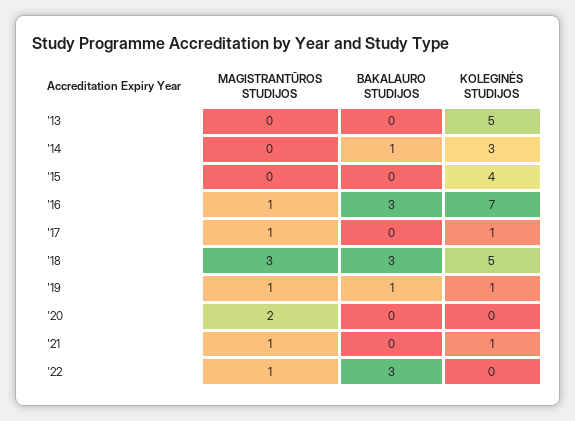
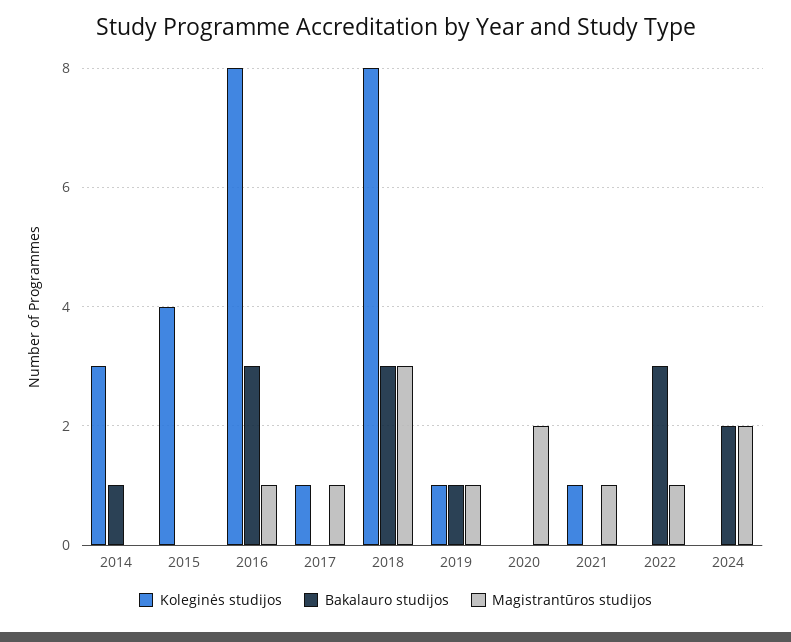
MAGISTRANTŪROS STUDIJOS, '13: 0 -> none
BAKALAURO STUDIJOS, '13: 0 -> none
KOLEGINĖS STUDIJOS, '13: 5 -> none
KOLEGINĖS STUDIJOS, '16: 7 -> 8
KOLEGINĖS STUDIJOS, '18: 5 -> 8
KOLEGINĖS STUDIJOS, 2024: none -> 0
BAKALAURO STUDIJOS, 2024: none -> 2
MAGISTRANTŪROS STUDIJOS, 2024: none -> 2

